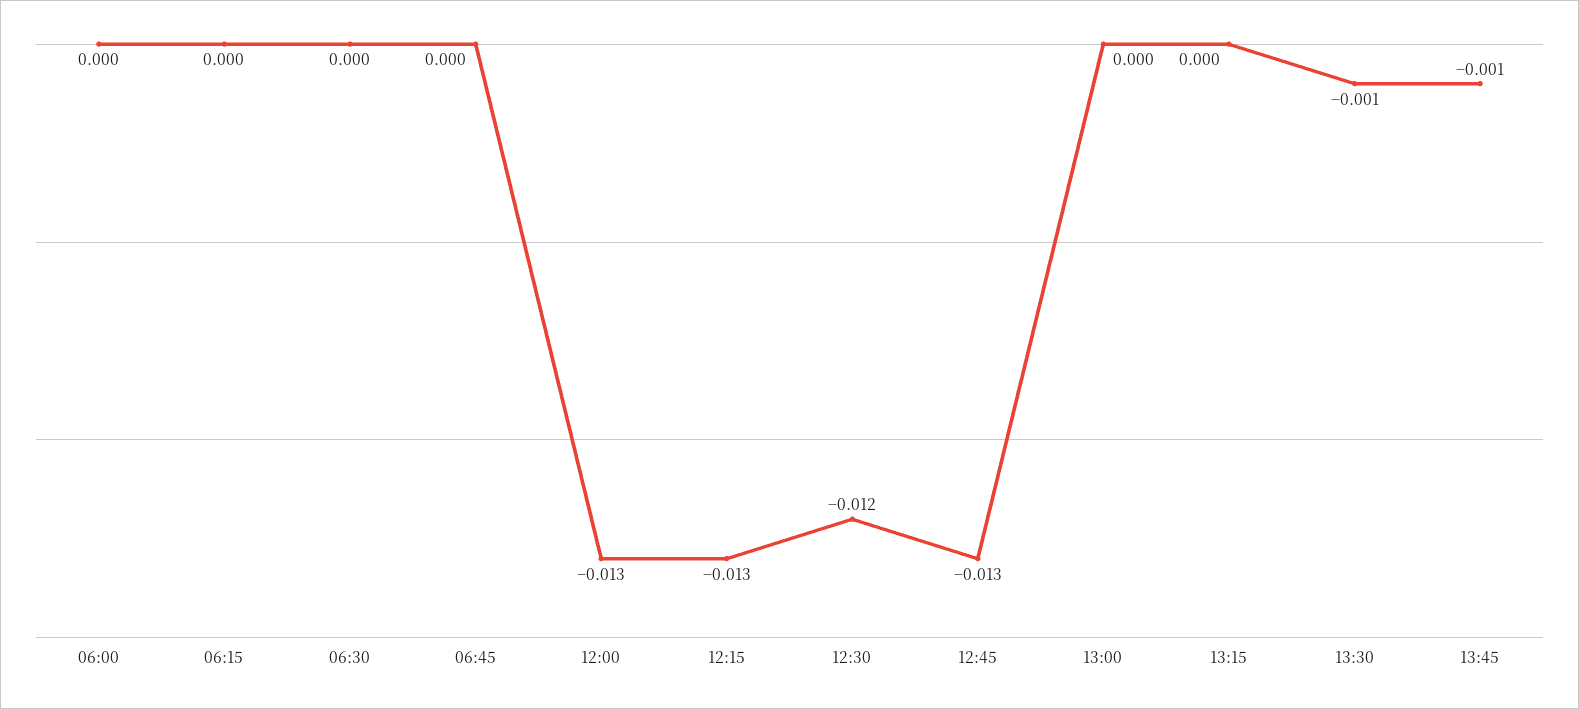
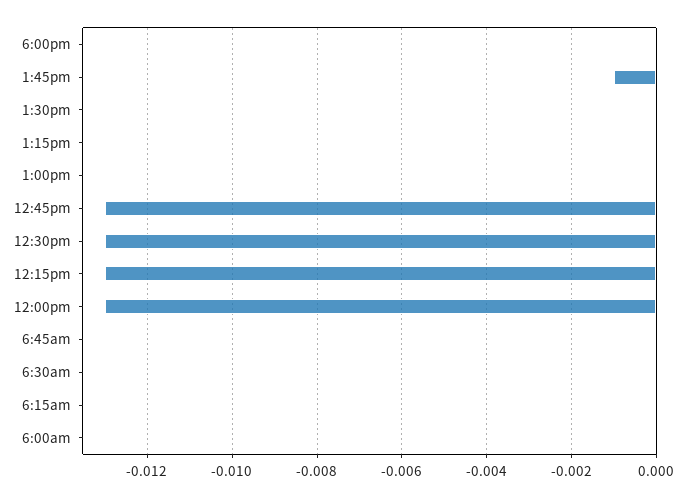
12:30: -0.012 -> -0.013
13:30: -0.001 -> 0
6:00pm: none -> 0

